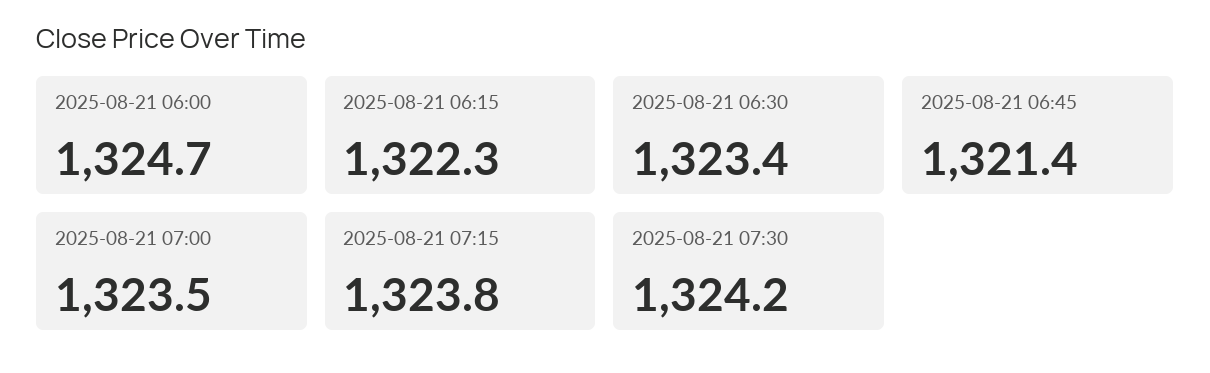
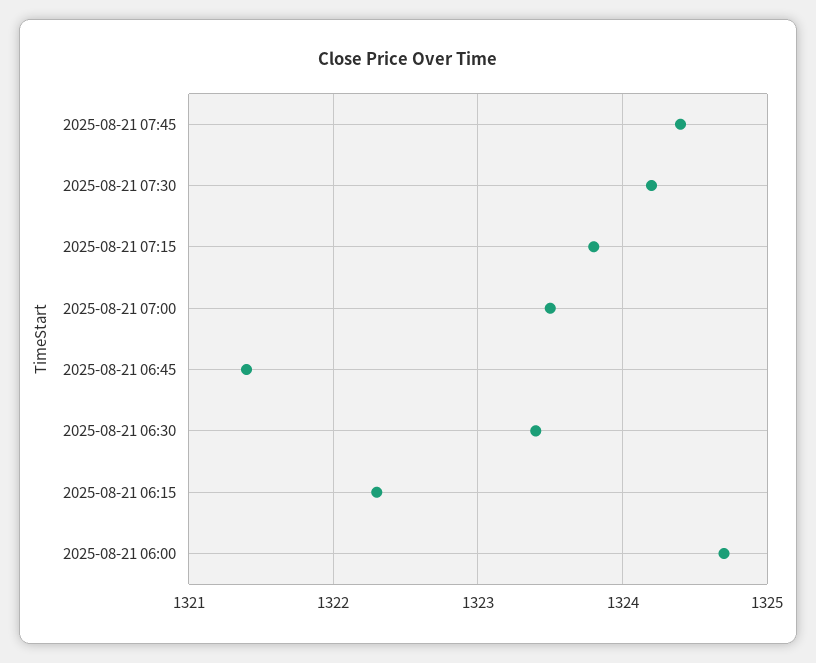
2025-08-21 07:45: none -> 1324.4

